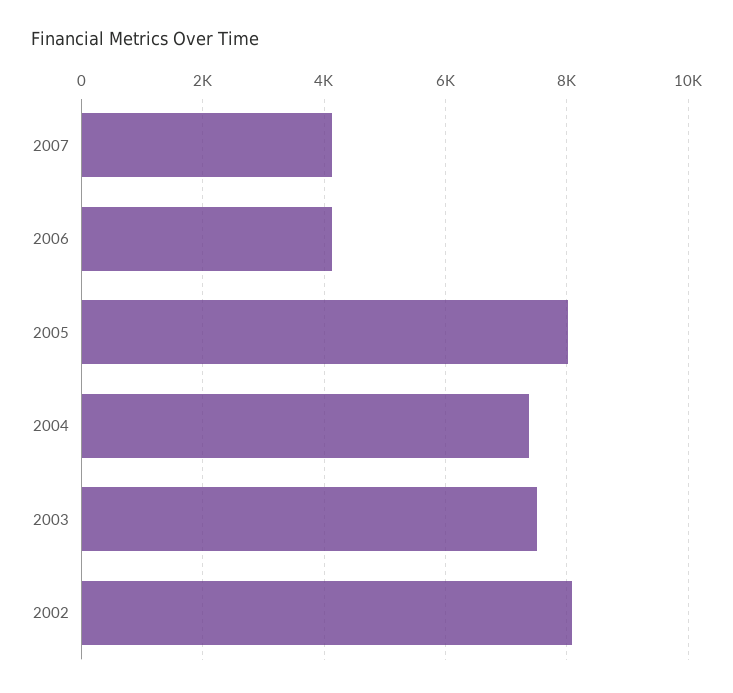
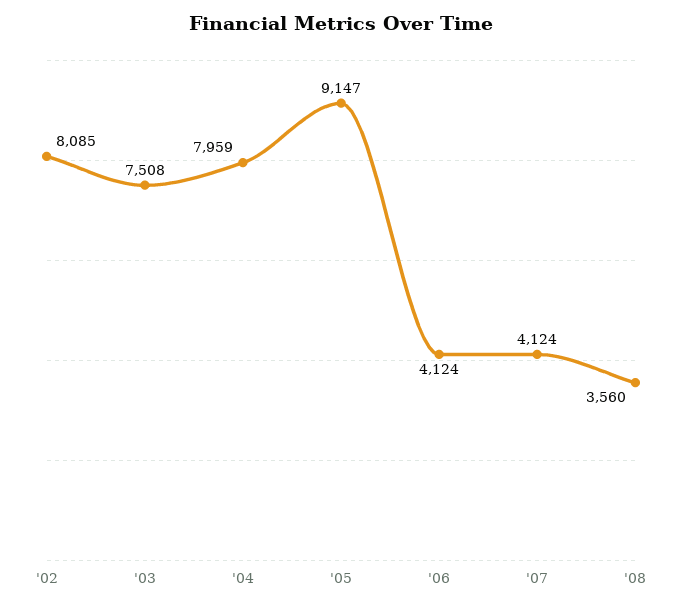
2005: 8000 -> 9147
2004: 7400 -> 7959
'08: none -> 3560

